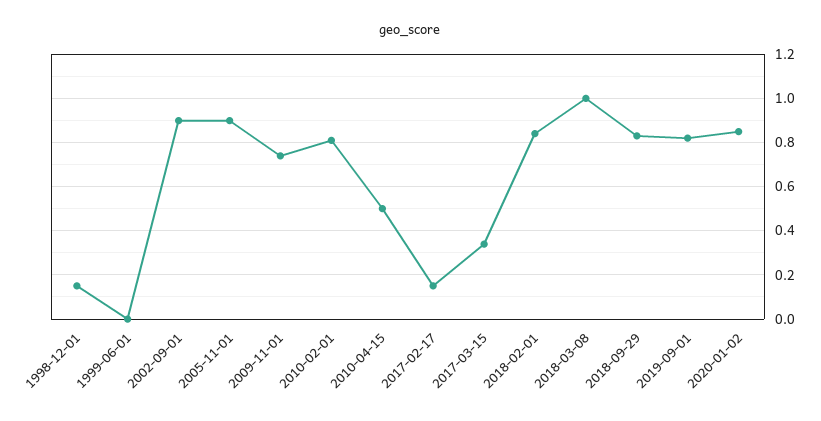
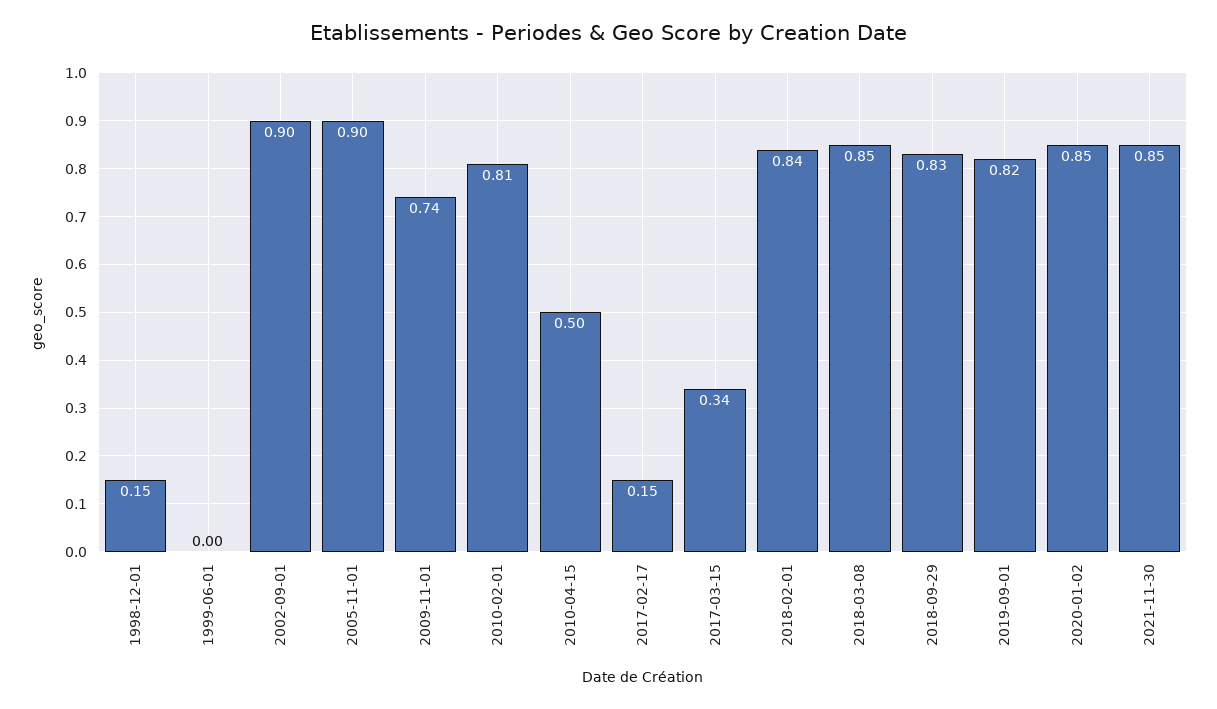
2018-03-08: 1 -> 0.85
2021-11-30: none -> 0.85

